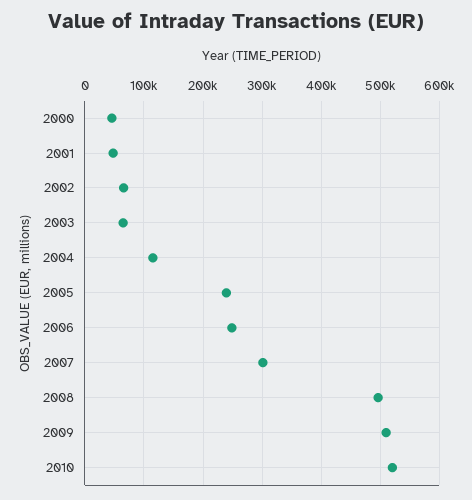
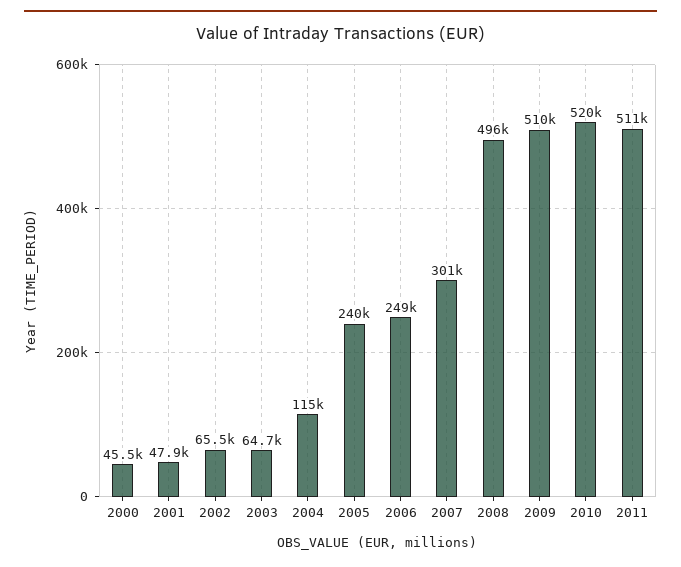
2011: none -> 511000

